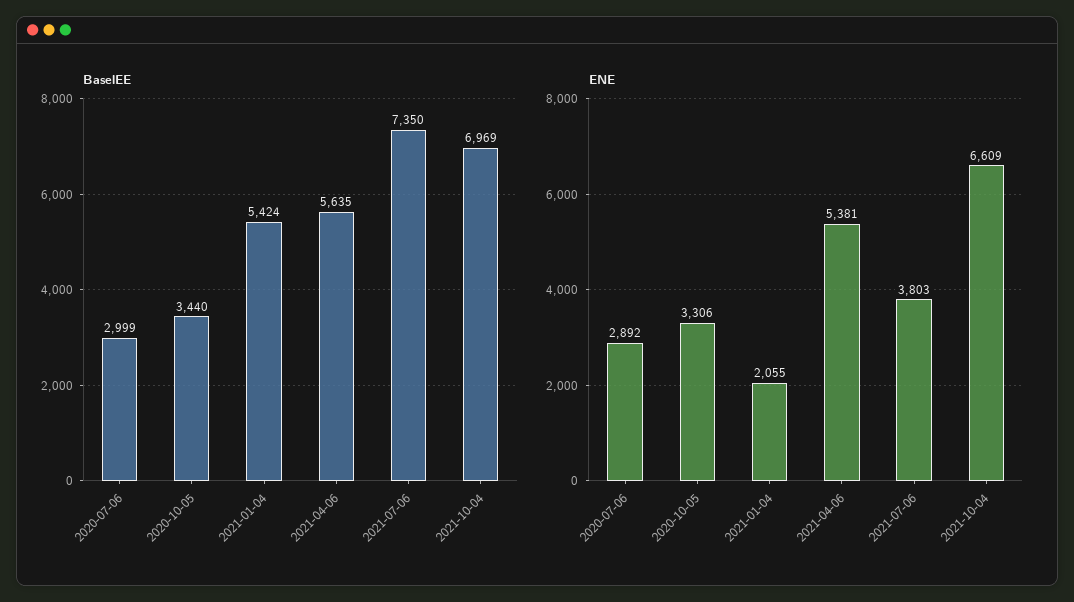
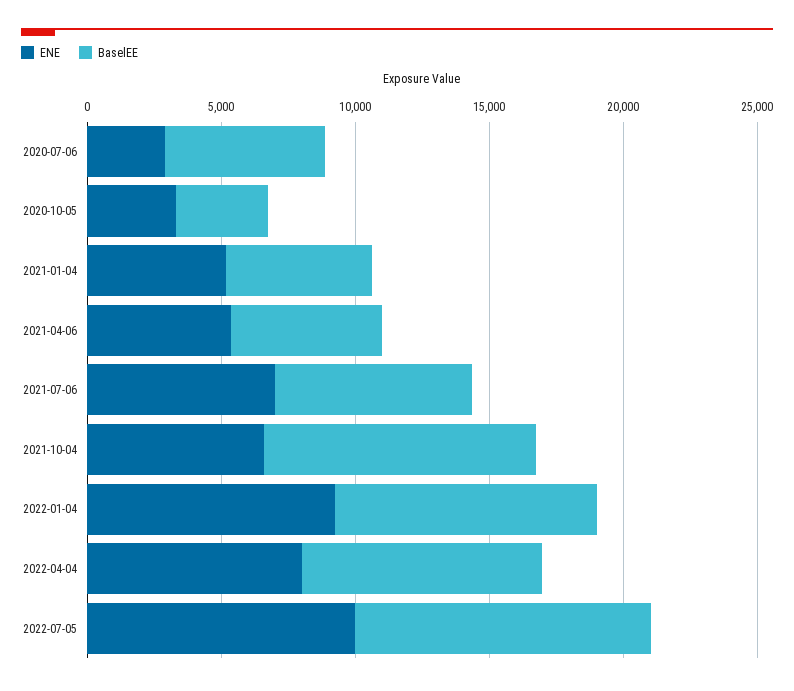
BaselEE, 2020-07-06: 2999 -> 6000
BaselEE, 2021-10-04: 6969 -> 10000
ENE, 2021-01-04: 2055 -> 5000
ENE, 2021-07-06: 3803 -> 7000
ENE, 2022-01-04: none -> 9000
BaselEE, 2022-01-04: none -> 10000
ENE, 2022-04-04: none -> 8000
BaselEE, 2022-04-04: none -> 9000
ENE, 2022-07-05: none -> 10000
BaselEE, 2022-07-05: none -> 11000

